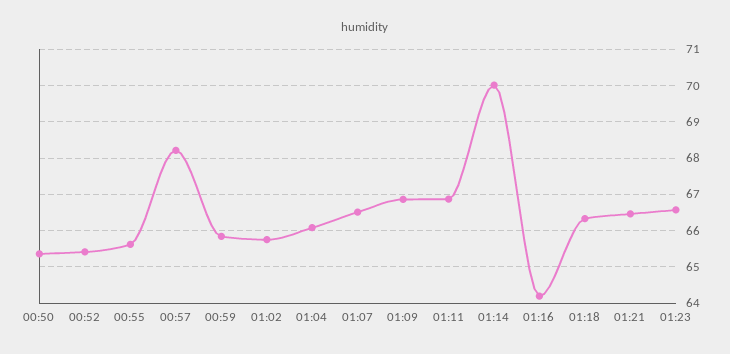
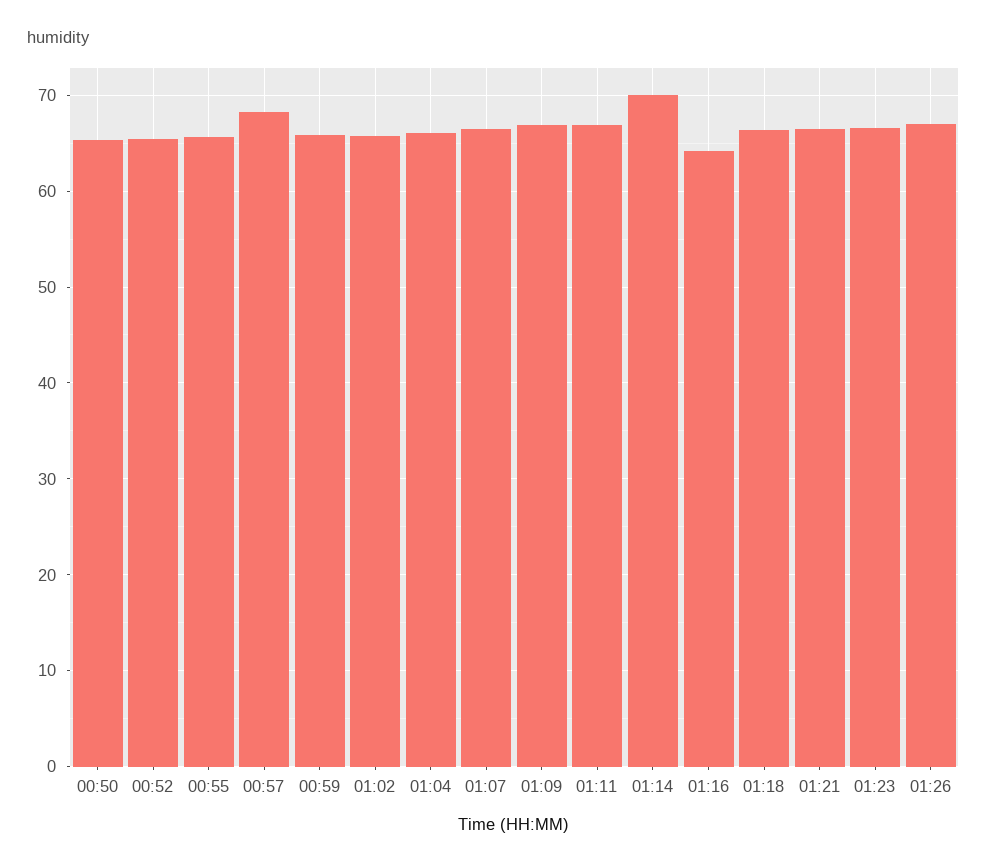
01:26: none -> 67

